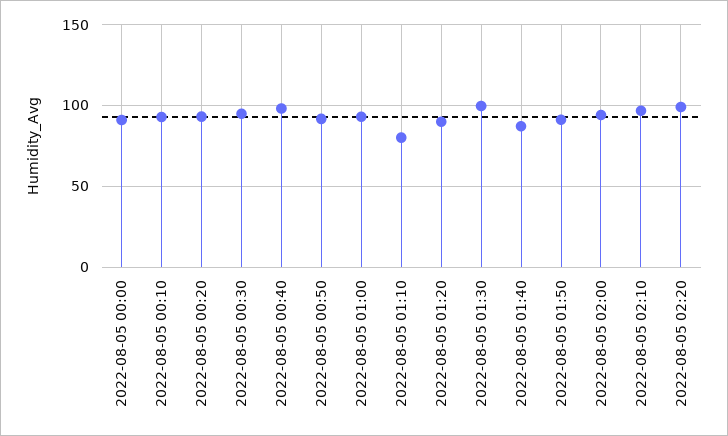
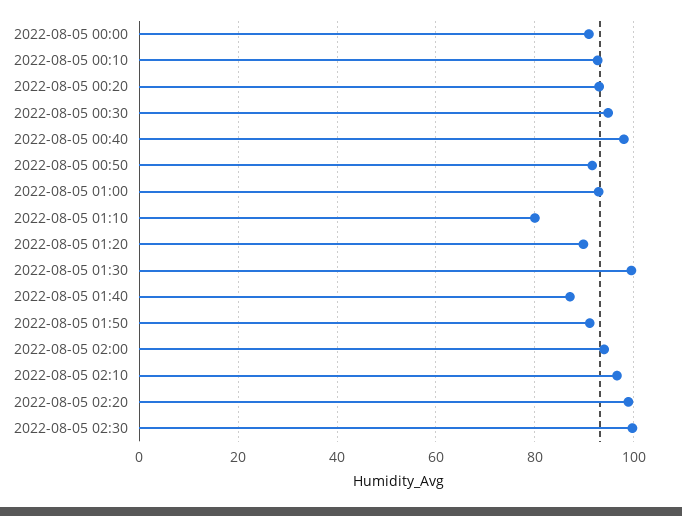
2022-08-05 02:30: none -> 100

